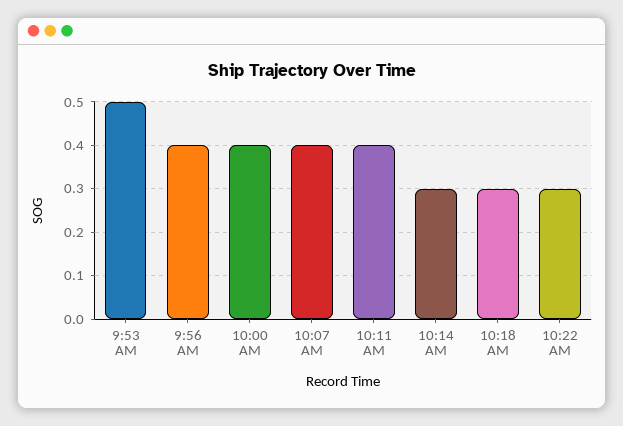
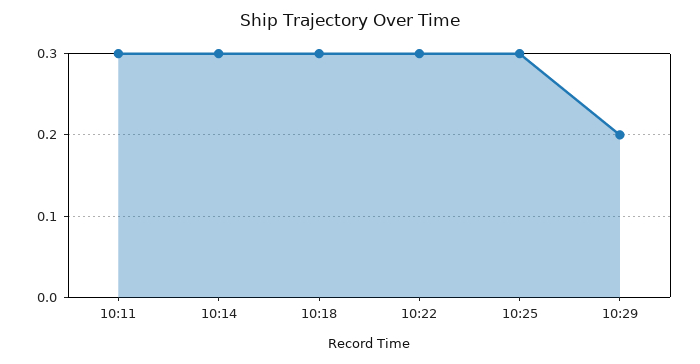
9:53 AM: 0.5 -> none
9:56 AM: 0.4 -> none
10:00 AM: 0.4 -> none
10:07 AM: 0.4 -> none
10:11 AM: 0.4 -> 0.3
10:25: none -> 0.3
10:29: none -> 0.2

